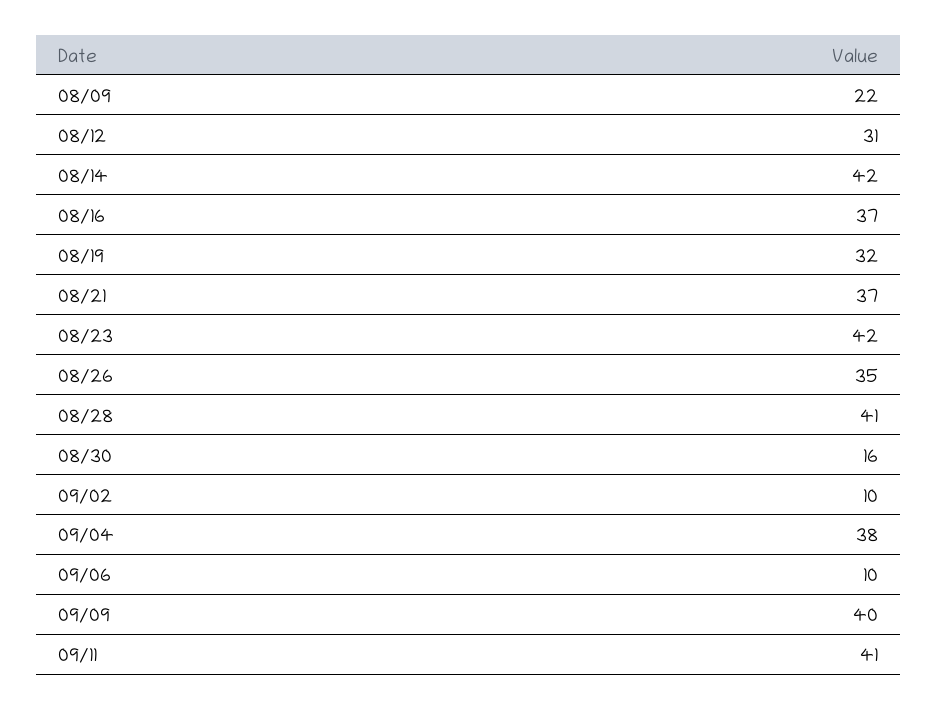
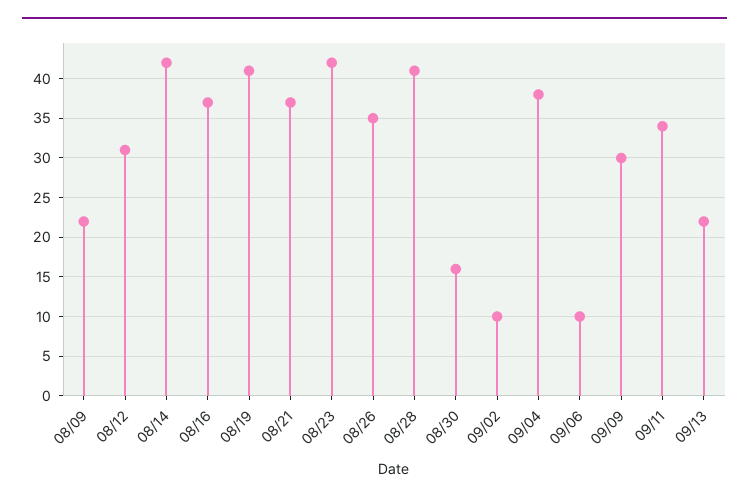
08/19: 32 -> 41
09/09: 40 -> 30
09/11: 41 -> 34
09/13: none -> 22

